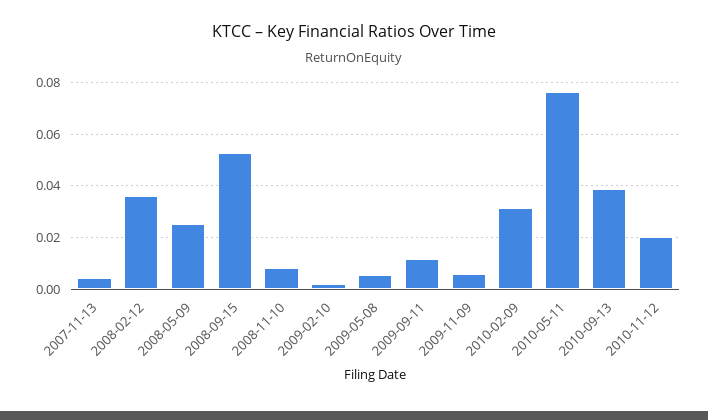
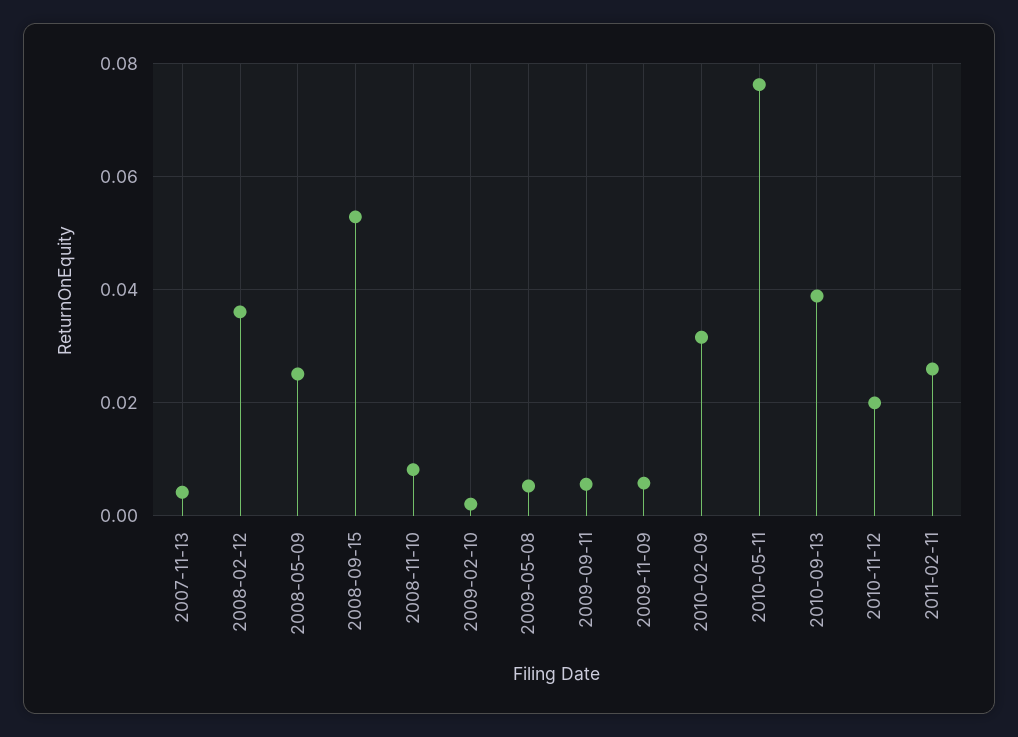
2009-09-11: 0.0125 -> 0.006
2011-02-11: none -> 0.026

